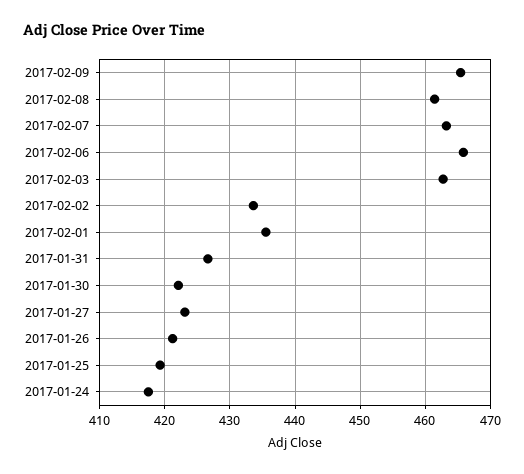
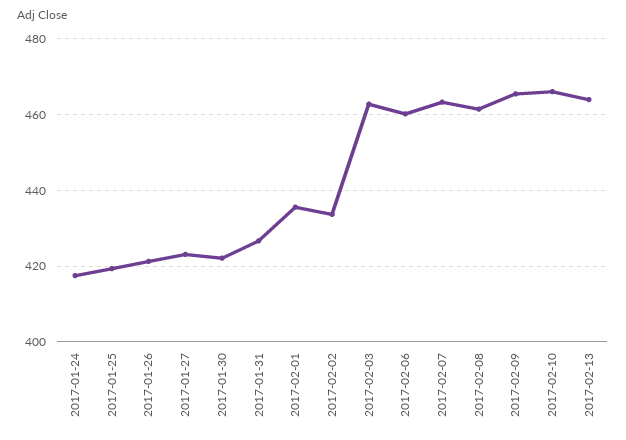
2017-02-06: 466 -> 460
2017-02-10: none -> 466
2017-02-13: none -> 464

